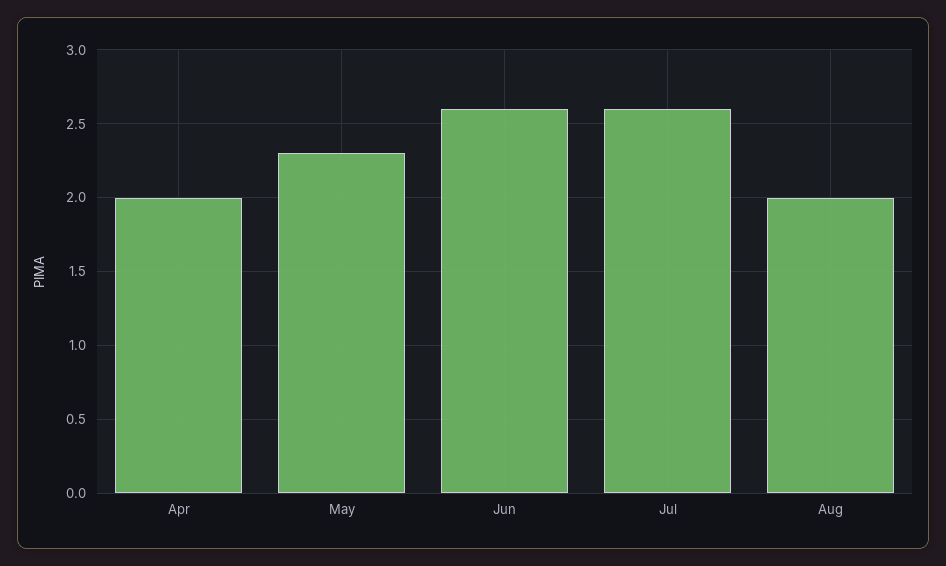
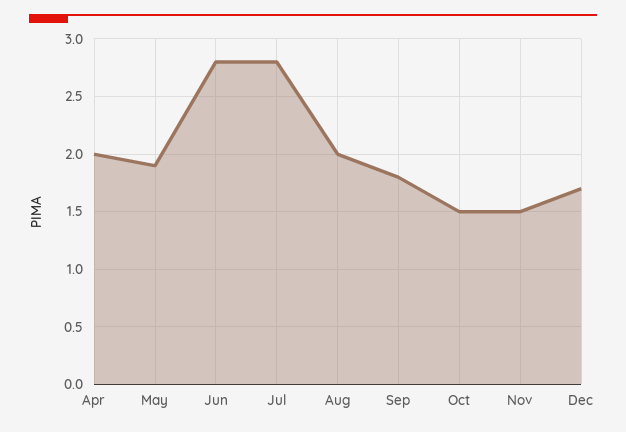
May: 2.3 -> 1.9
Jun: 2.6 -> 2.8
Jul: 2.6 -> 2.8
Sep: none -> 1.8
Oct: none -> 1.5
Nov: none -> 1.5
Dec: none -> 1.7

